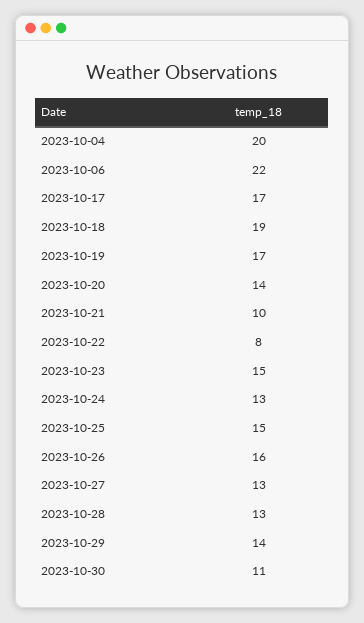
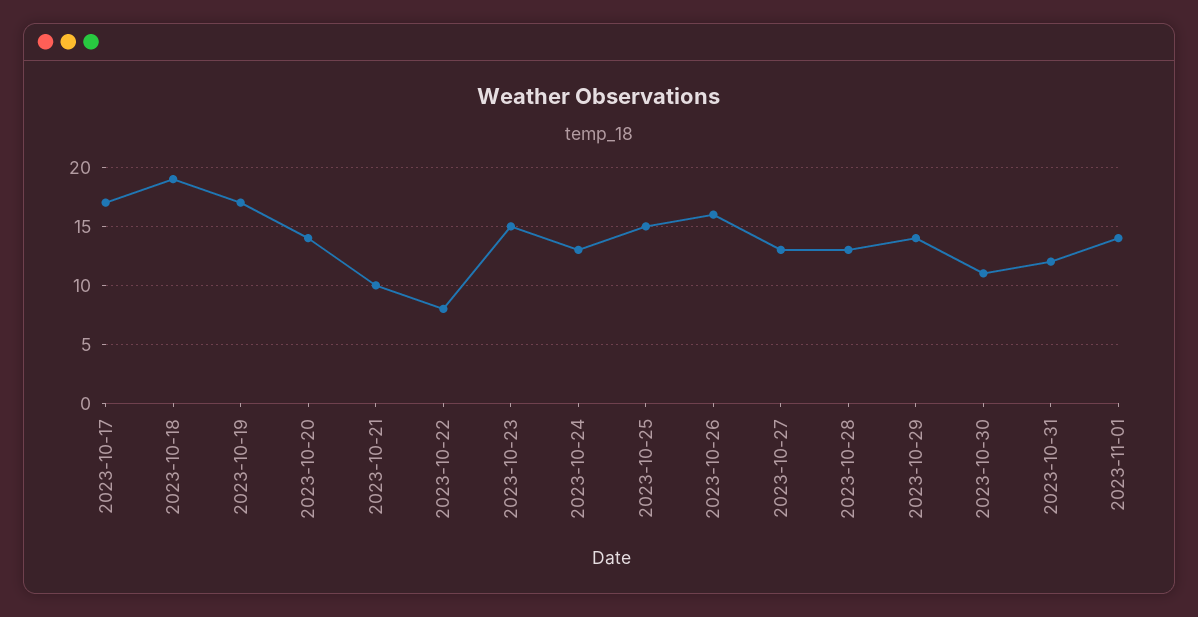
2023-10-04: 20 -> none
2023-10-06: 22 -> none
2023-10-31: none -> 12
2023-11-01: none -> 14

